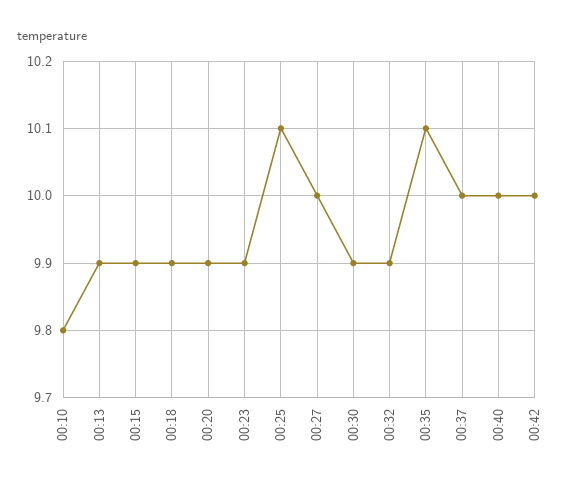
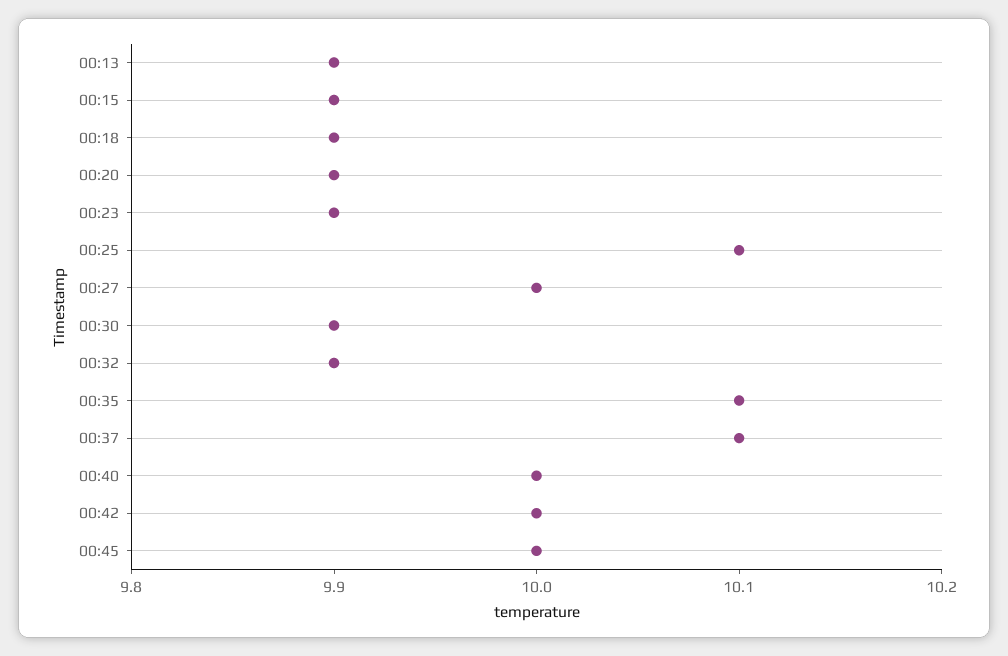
00:10: 9.8 -> none
00:37: 10 -> 10.1
00:45: none -> 10

